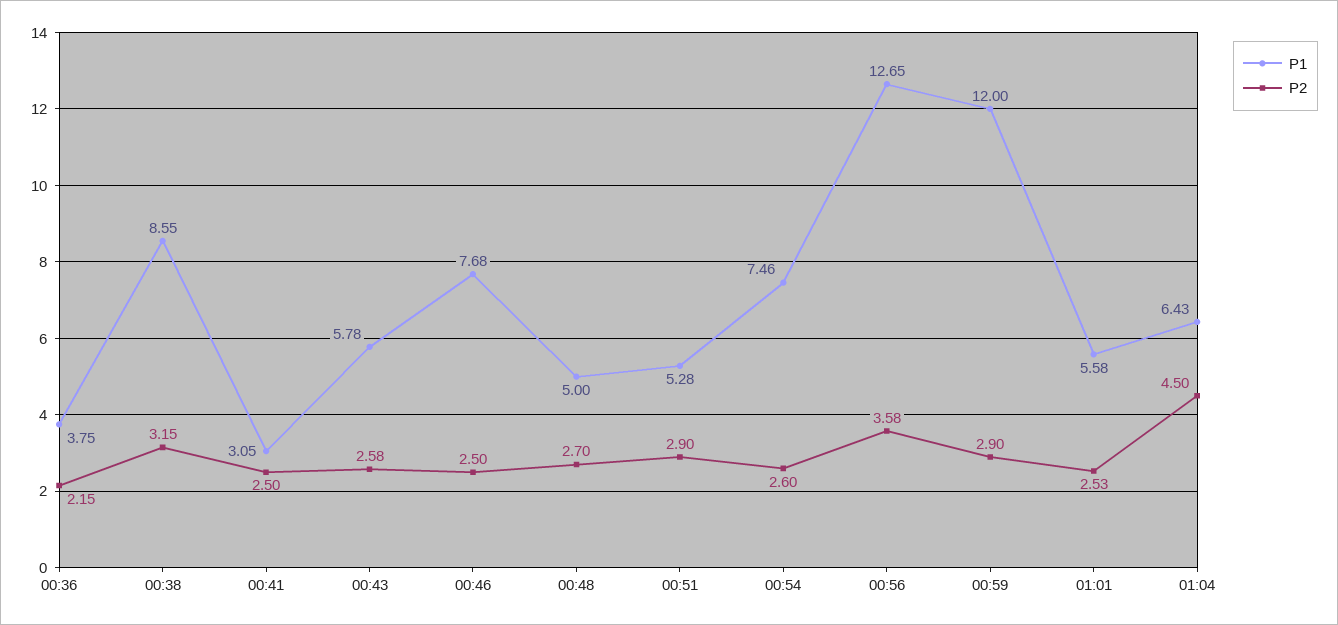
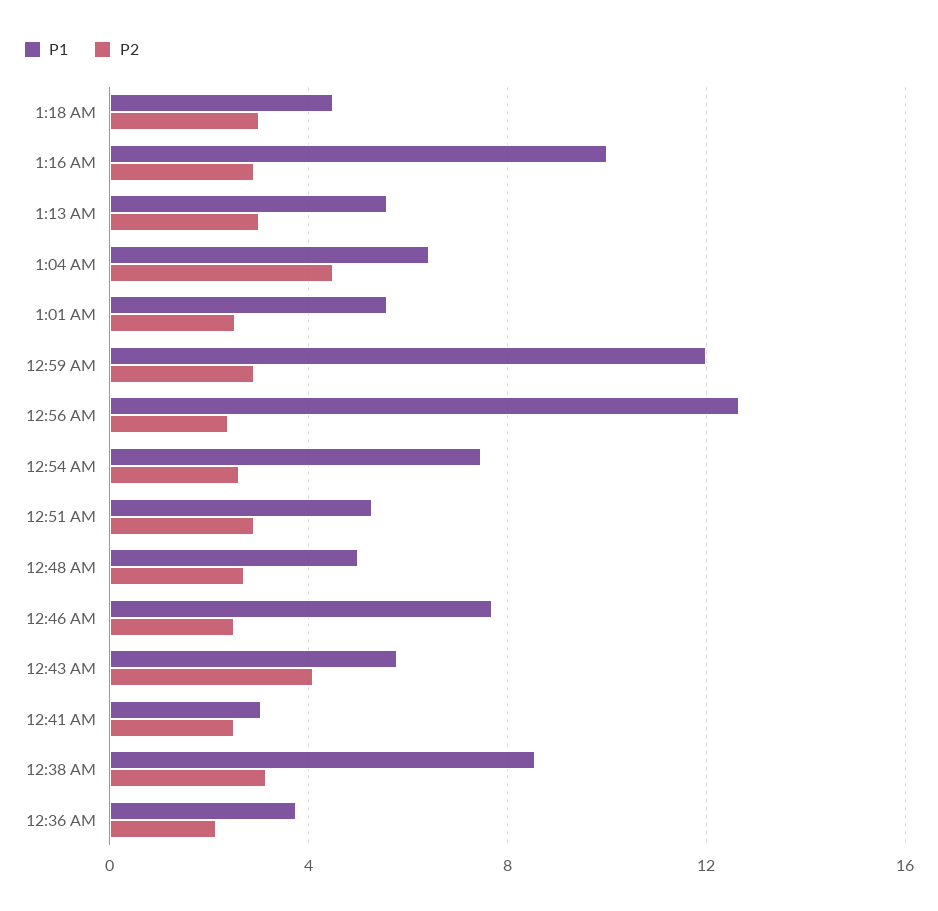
P2, 00:43: 2.58 -> 4
P2, 00:56: 3.58 -> 2.5
P1, 1:18 AM: none -> 4.5
P2, 1:18 AM: none -> 3
P1, 1:16 AM: none -> 10
P2, 1:16 AM: none -> 3
P1, 1:13 AM: none -> 5.5
P2, 1:13 AM: none -> 3

